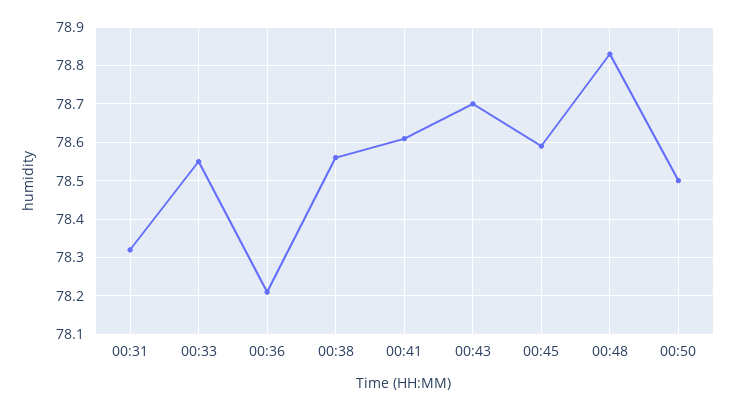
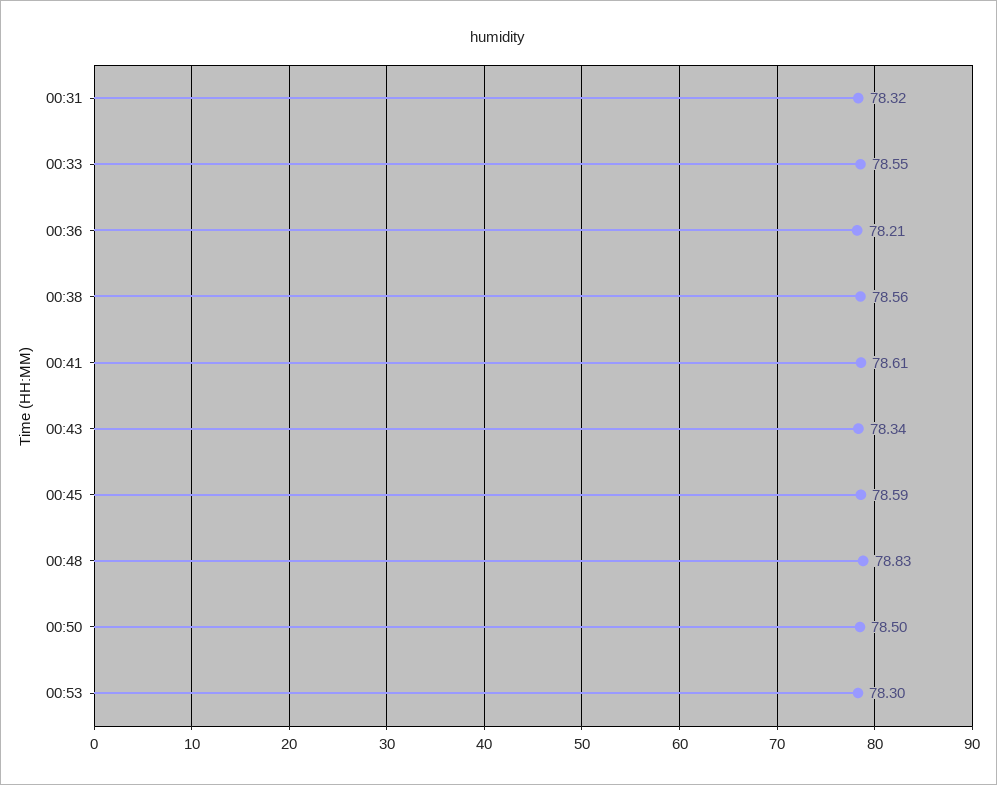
00:43: 78.7 -> 78.34
00:53: none -> 78.3

